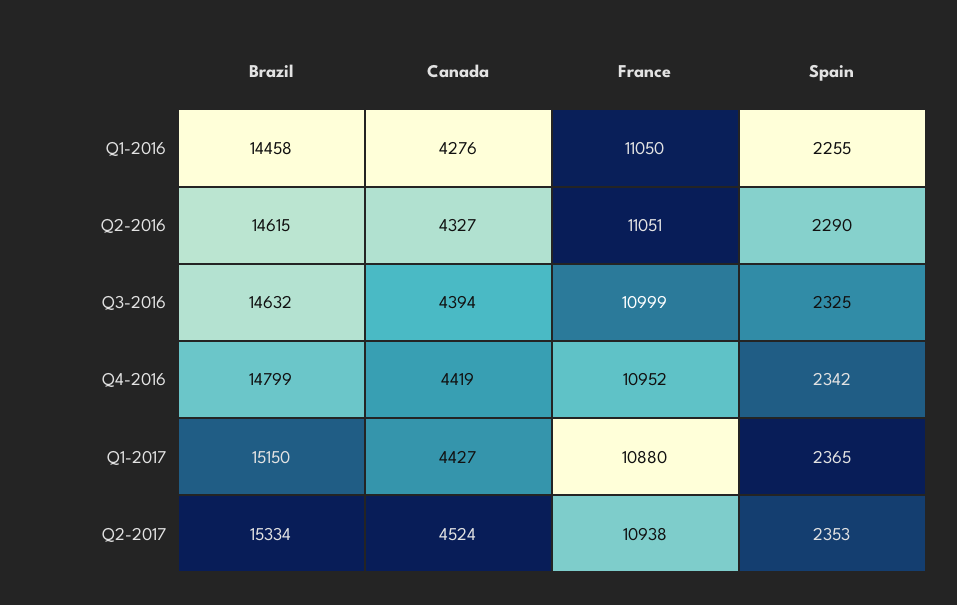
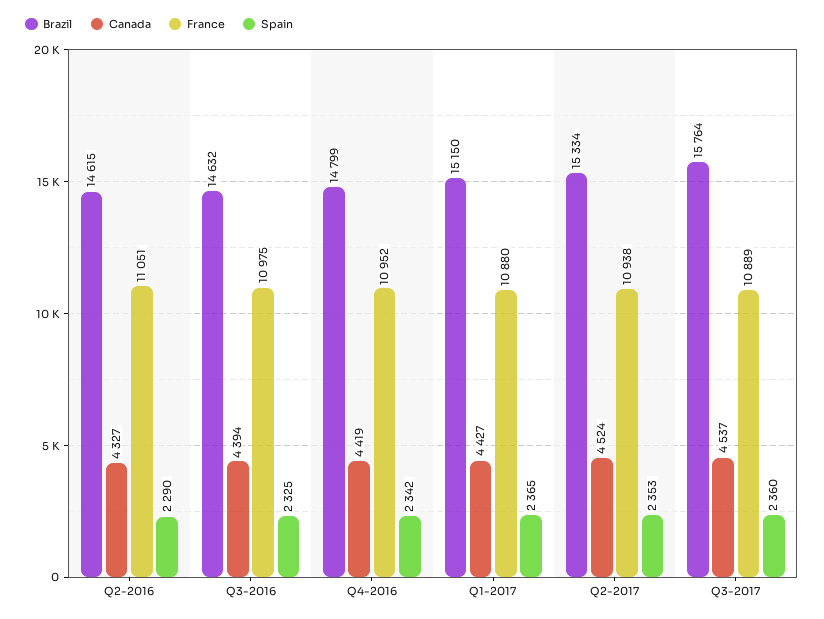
Brazil, Q1-2016: 14458 -> none
Canada, Q1-2016: 4276 -> none
France, Q1-2016: 11050 -> none
Spain, Q1-2016: 2255 -> none
France, Q3-2016: 10999 -> 10975
Brazil, Q3-2017: none -> 15764
Canada, Q3-2017: none -> 4537
France, Q3-2017: none -> 10889
Spain, Q3-2017: none -> 2360

